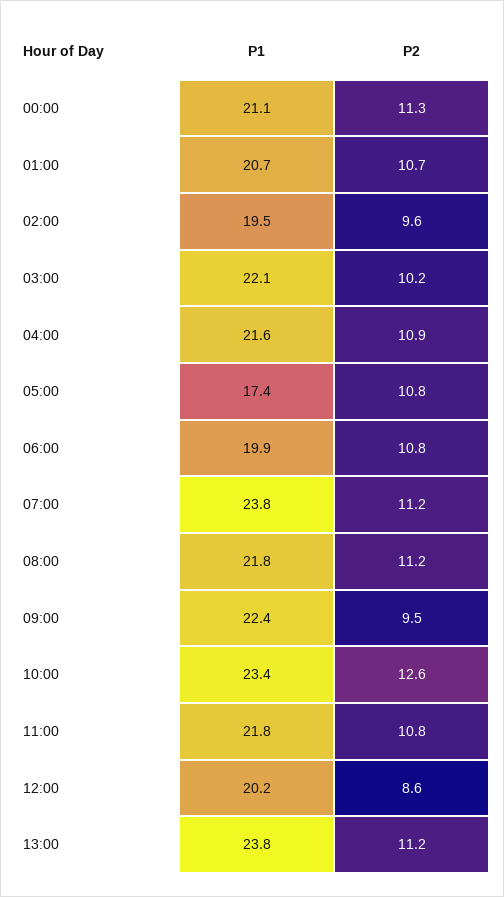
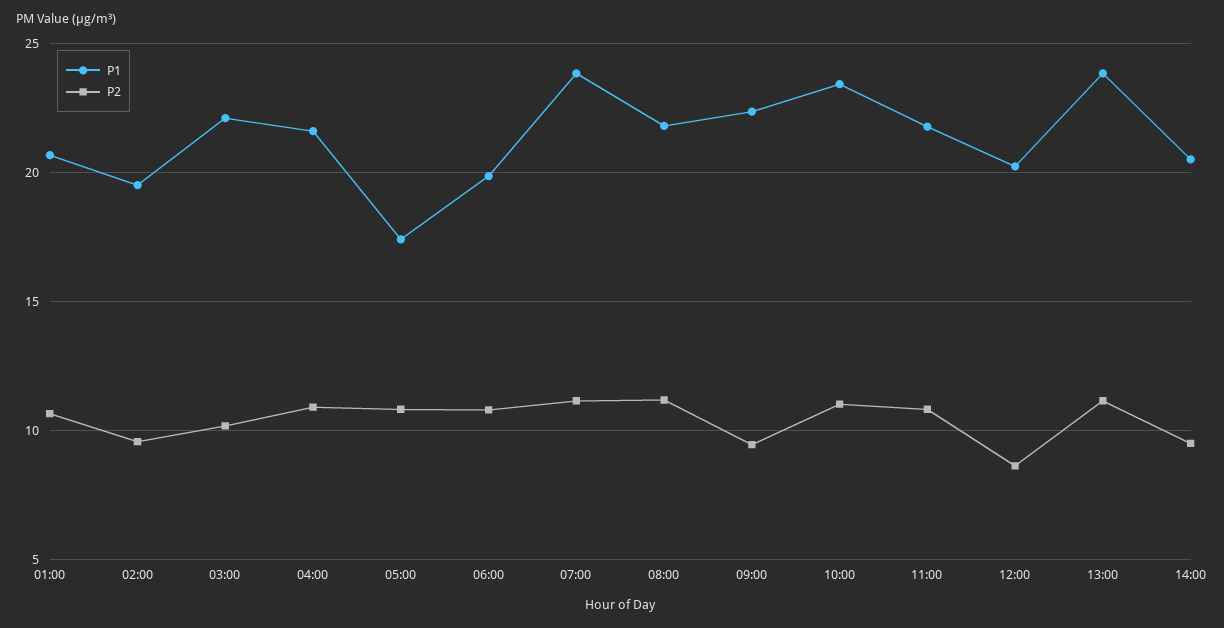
P1, 00:00: 21.1 -> none
P2, 00:00: 11.3 -> none
P2, 10:00: 12.6 -> 11
P1, 14:00: none -> 20.5
P2, 14:00: none -> 9.5

